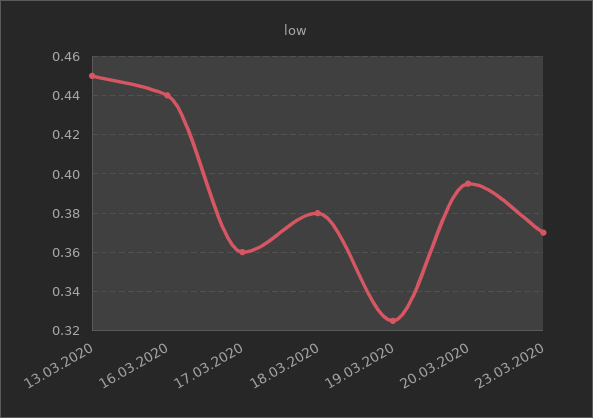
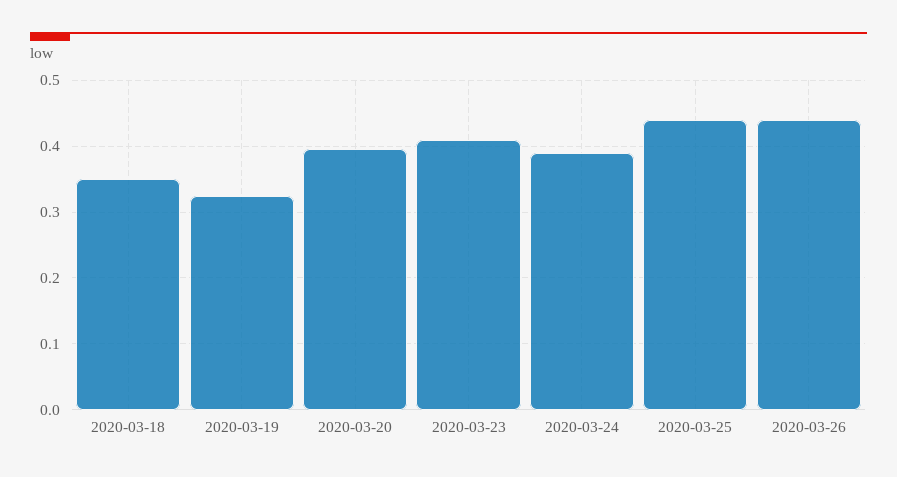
13.03.2020: 0.45 -> none
16.03.2020: 0.44 -> none
17.03.2020: 0.36 -> none
18.03.2020: 0.38 -> 0.35
23.03.2020: 0.37 -> 0.41
2020-03-24: none -> 0.39
2020-03-25: none -> 0.44
2020-03-26: none -> 0.44

